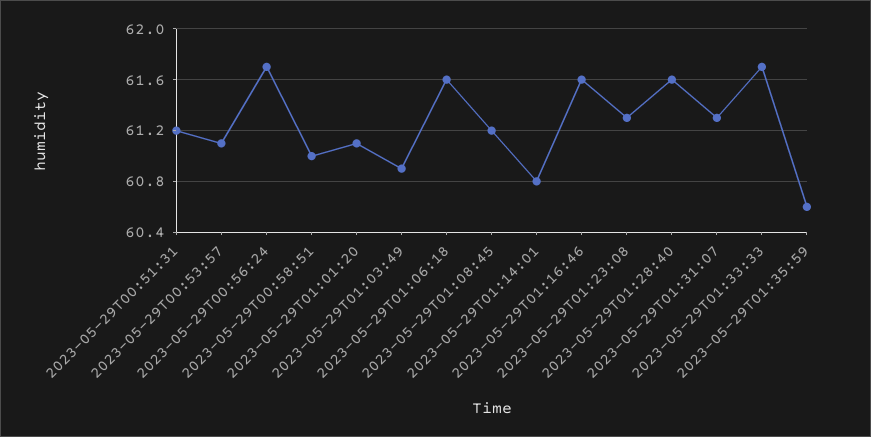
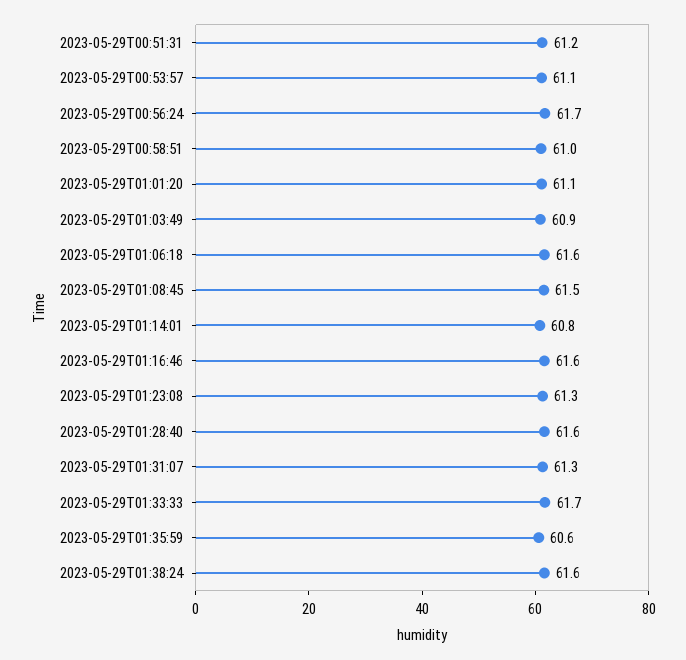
2023-05-29T01:08:45: 61.2 -> 61.5
2023-05-29T01:38:24: none -> 61.6

